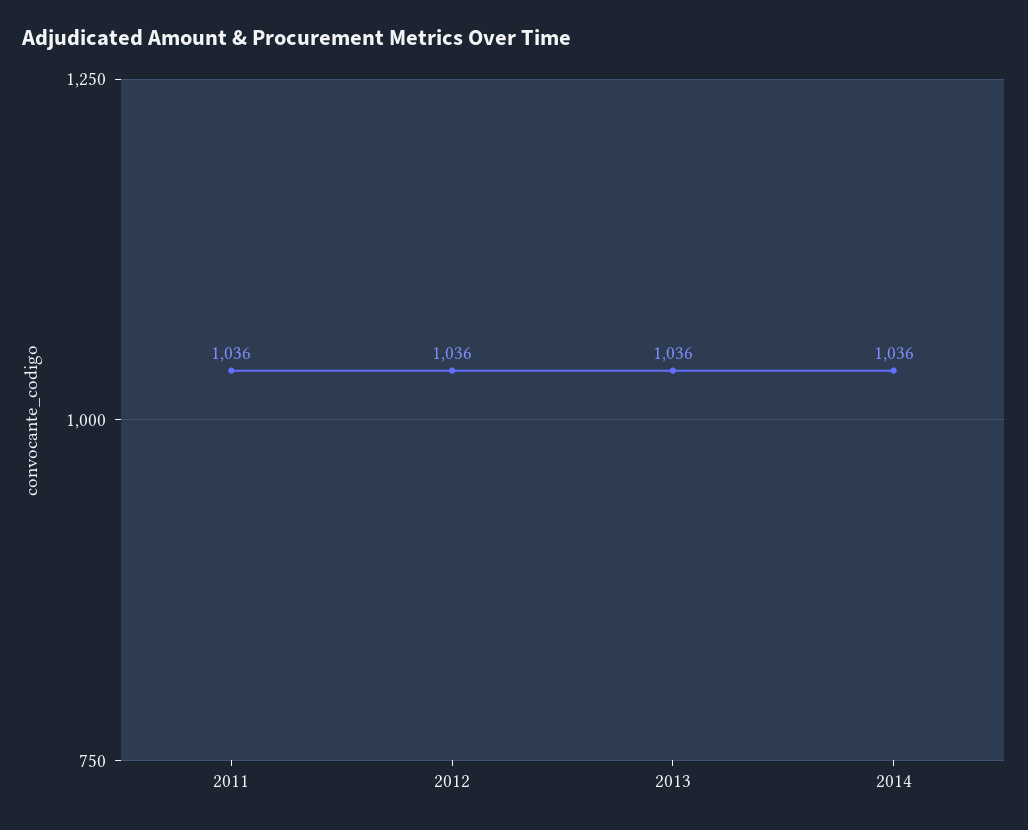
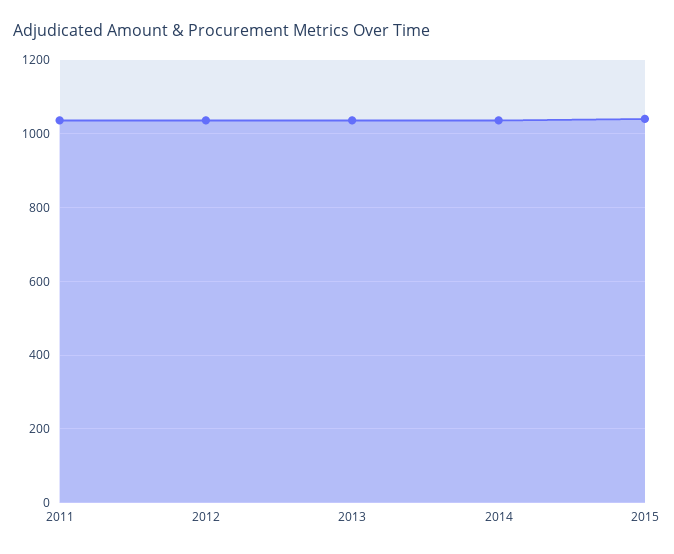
2015: none -> 1040

